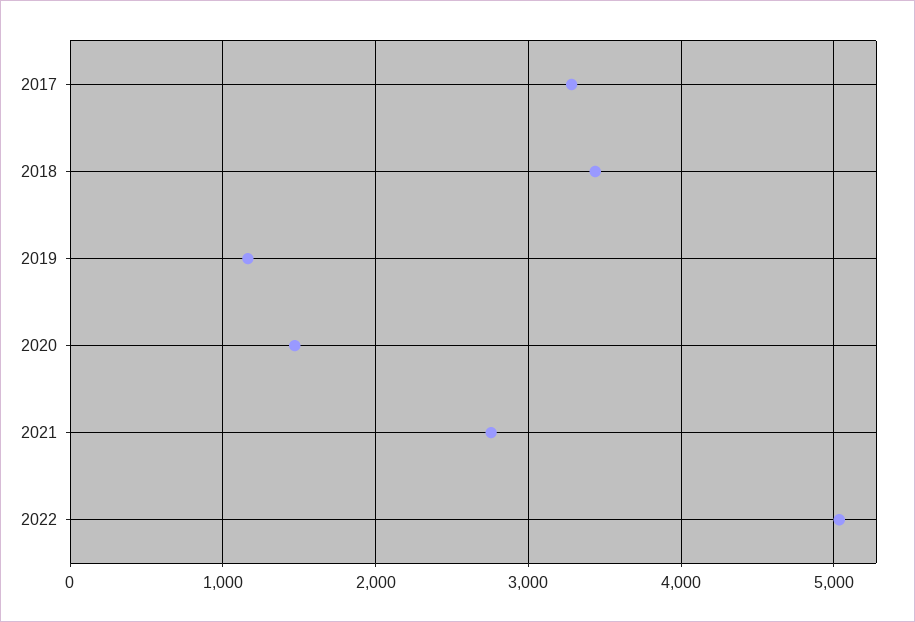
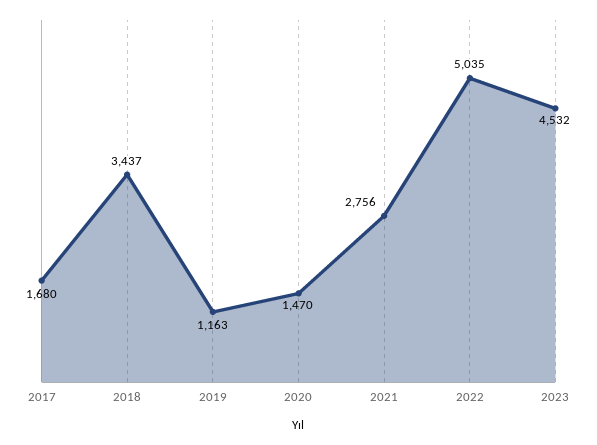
2017: 3300 -> 1680
2023: none -> 4532

